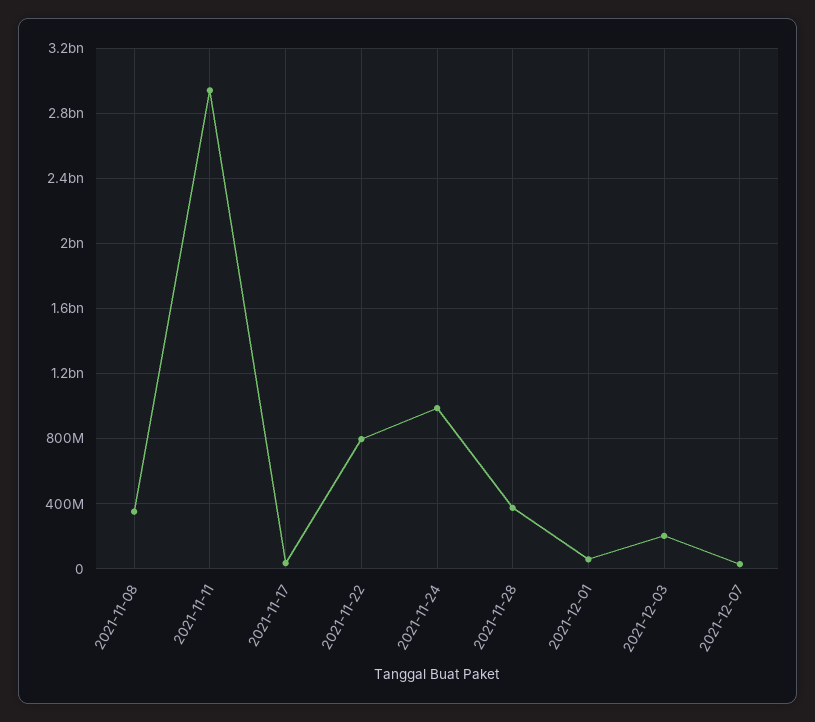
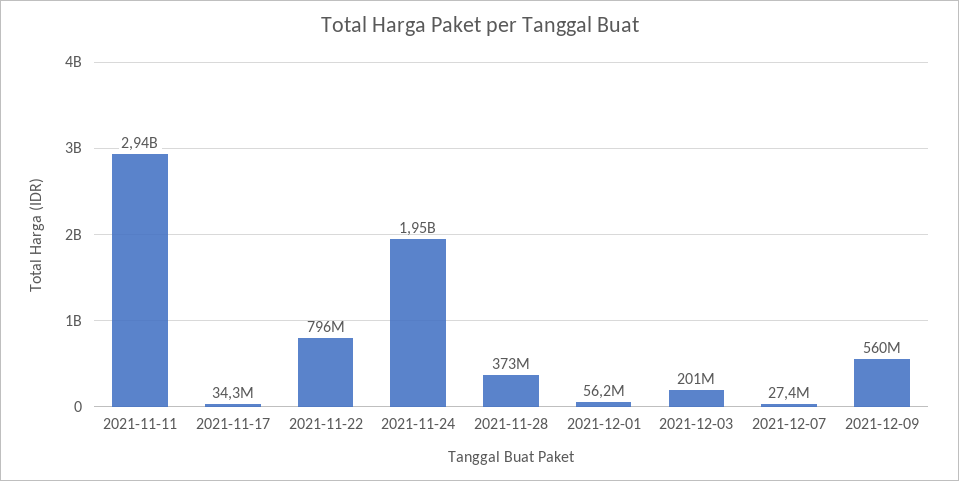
2021-11-08: 350000000 -> none
2021-11-24: 1000000000 -> 1950000000
2021-12-09: none -> 560000000

